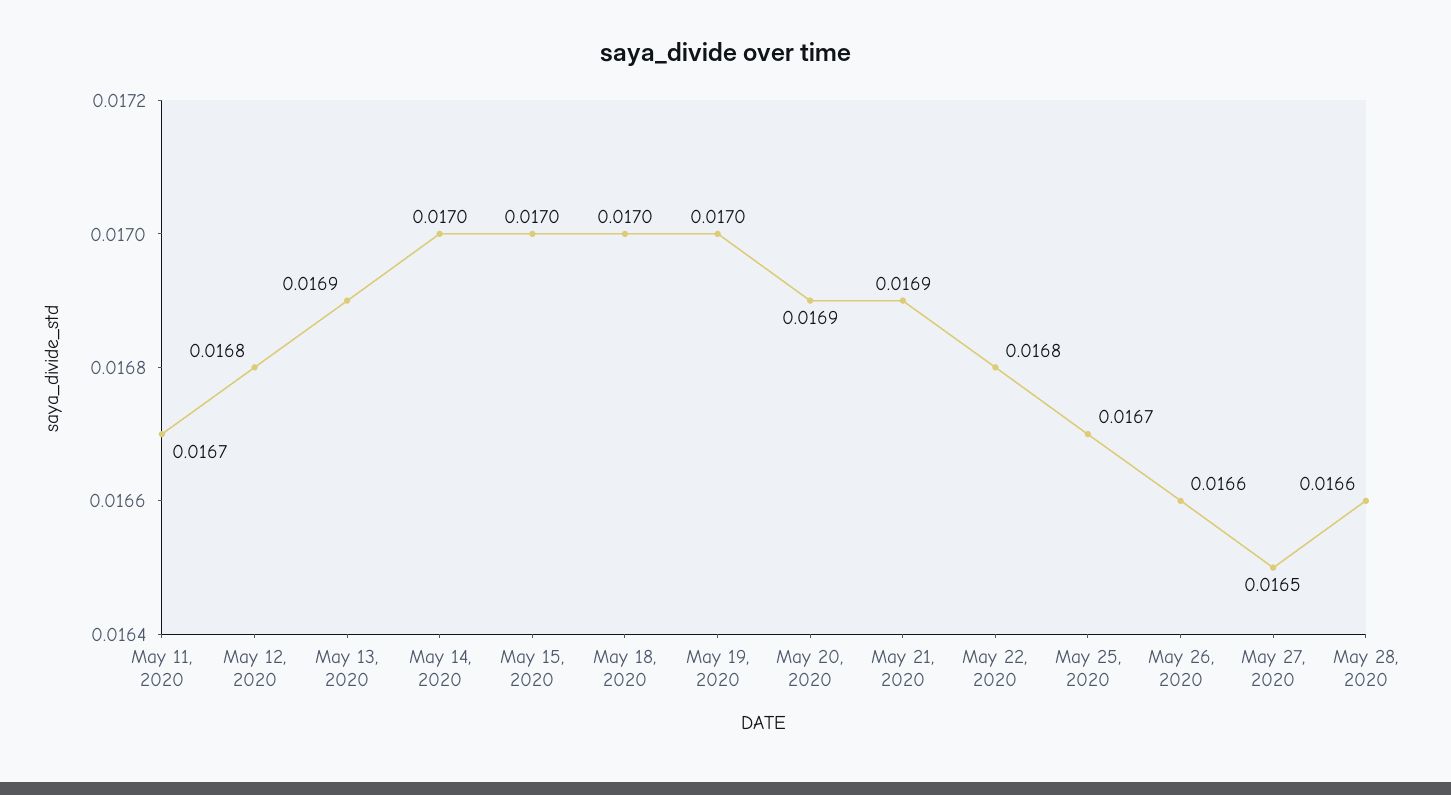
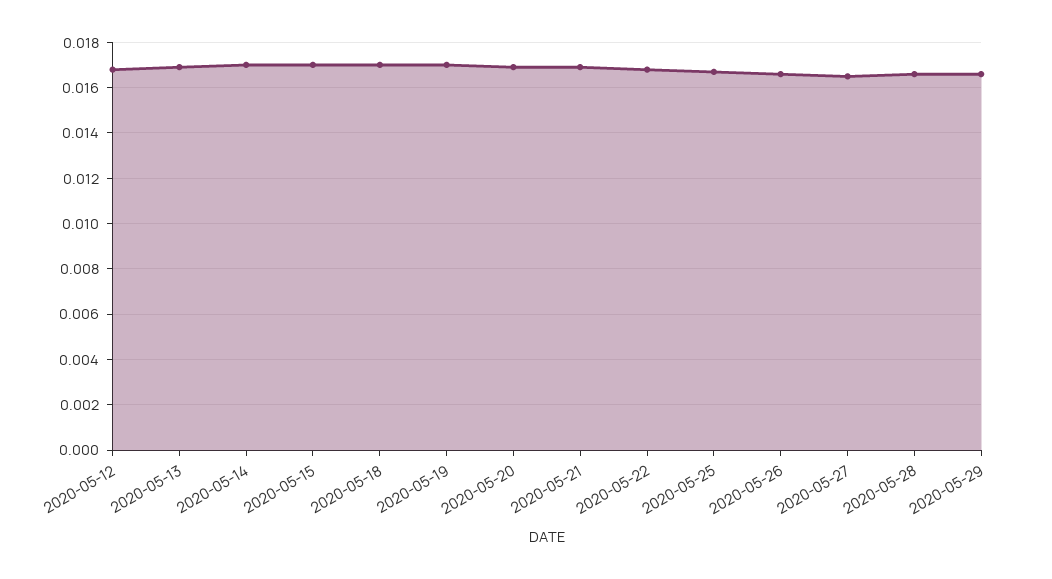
May 11, 2020: 0.0167 -> none
2020-05-29: none -> 0.0165

